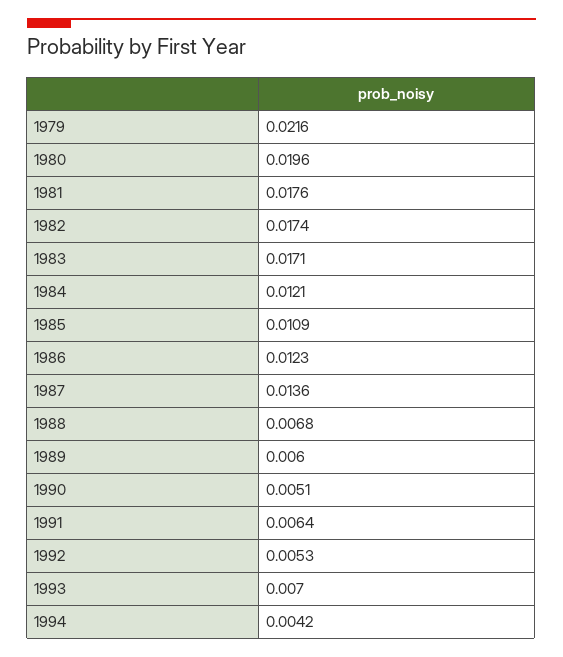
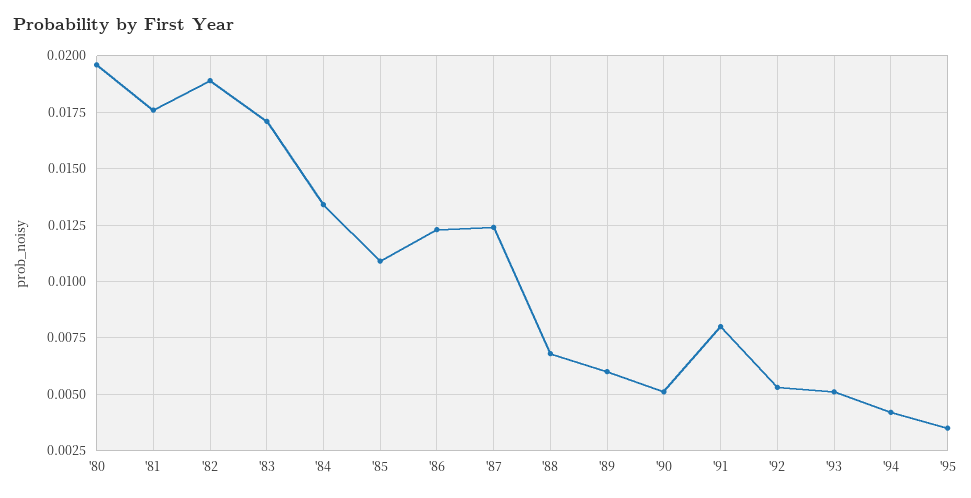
1979: 0.0216 -> none
1982: 0.0174 -> 0.019
1984: 0.0121 -> 0.0135
1987: 0.0136 -> 0.0125
1991: 0.0064 -> 0.008
1993: 0.007 -> 0.005
'95: none -> 0.0035

